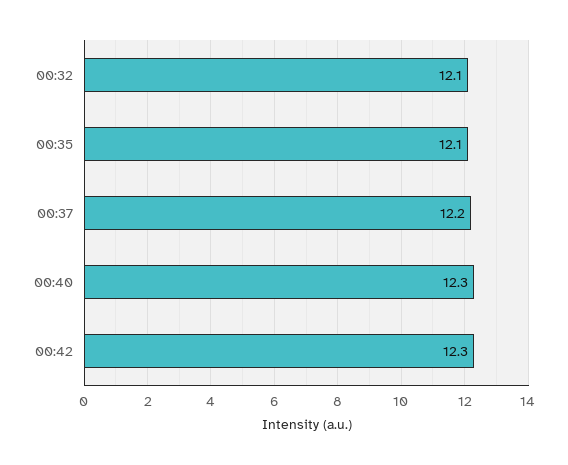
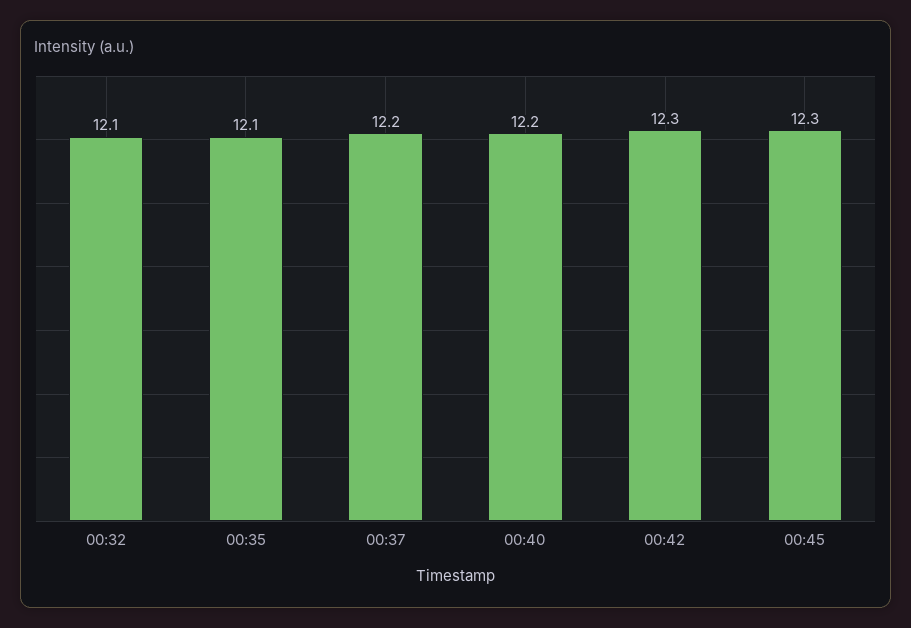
00:40: 12.3 -> 12.2
00:45: none -> 12.3

